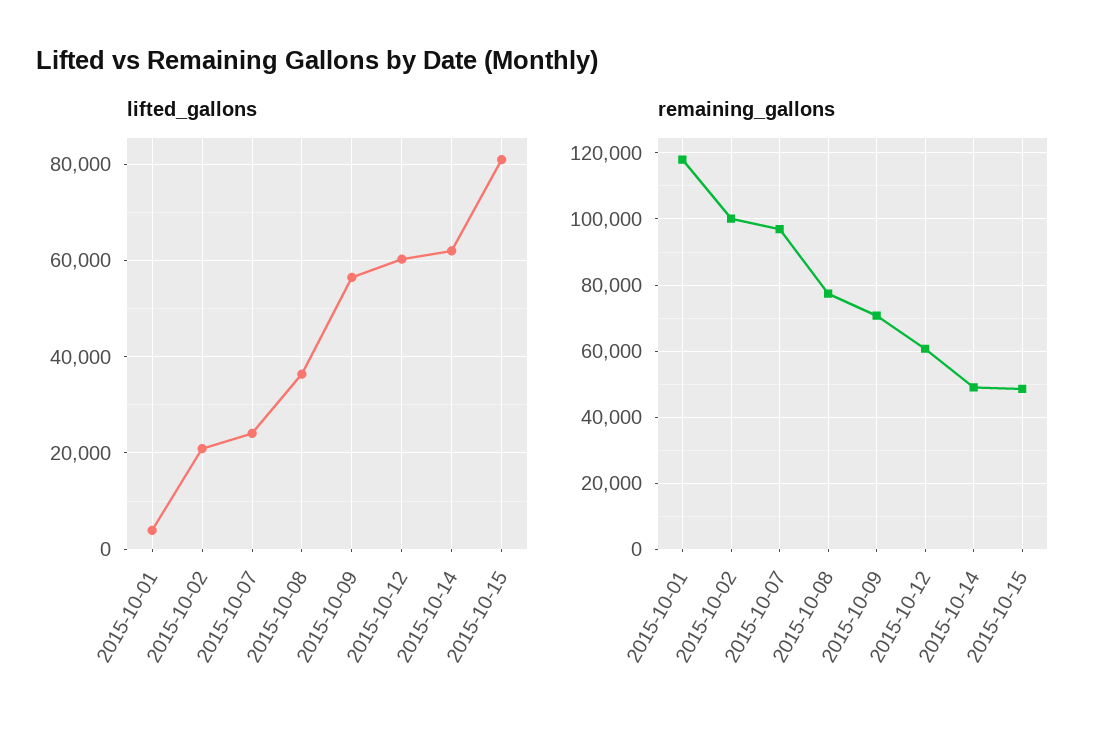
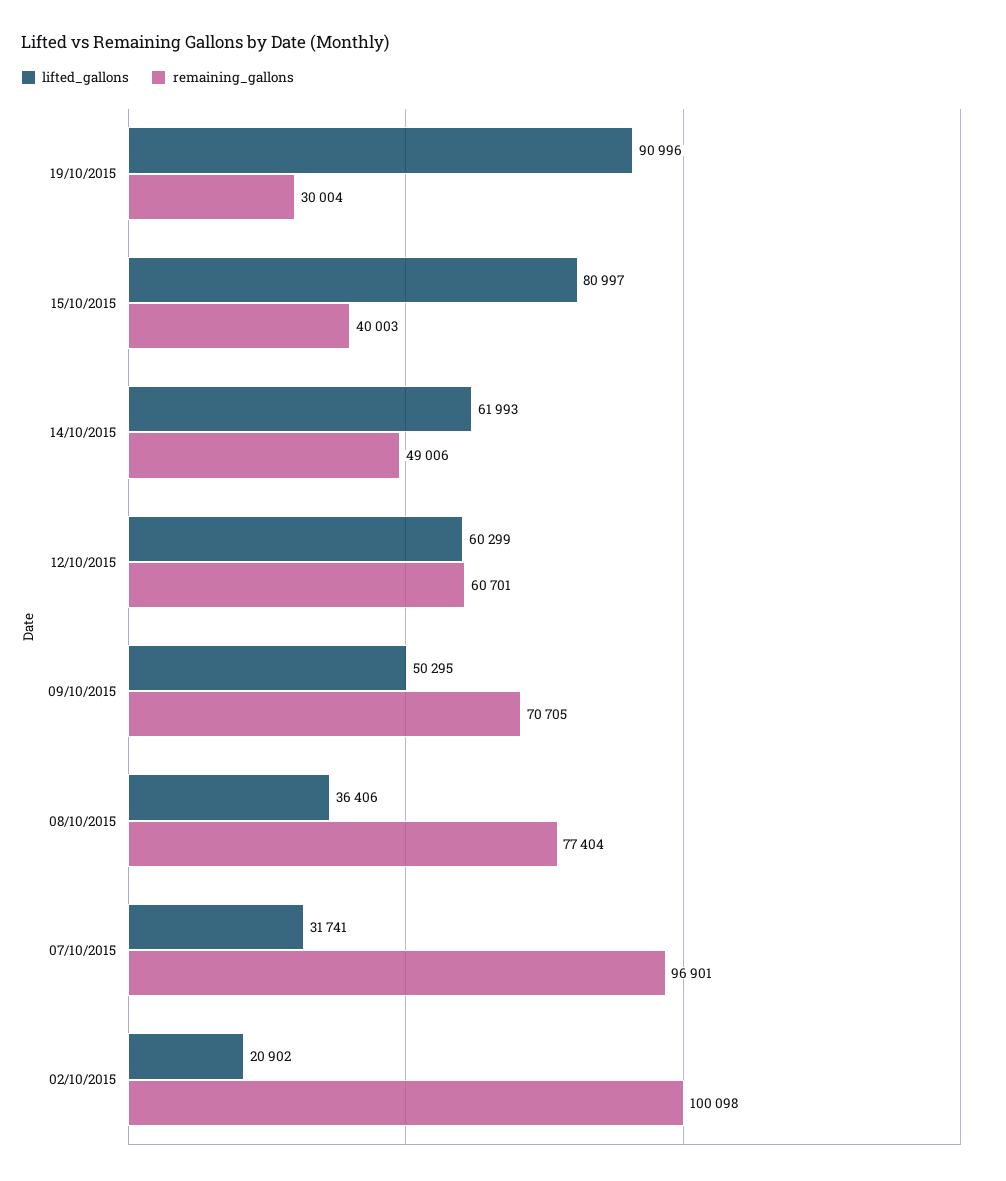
lifted_gallons, 2015-10-01: 4000 -> none
lifted_gallons, 2015-10-07: 24000 -> 31741
lifted_gallons, 2015-10-09: 56000 -> 50295
remaining_gallons, 2015-10-01: 118000 -> none
remaining_gallons, 2015-10-15: 48000 -> 40003
lifted_gallons, 19/10/2015: none -> 90996
remaining_gallons, 19/10/2015: none -> 30004

